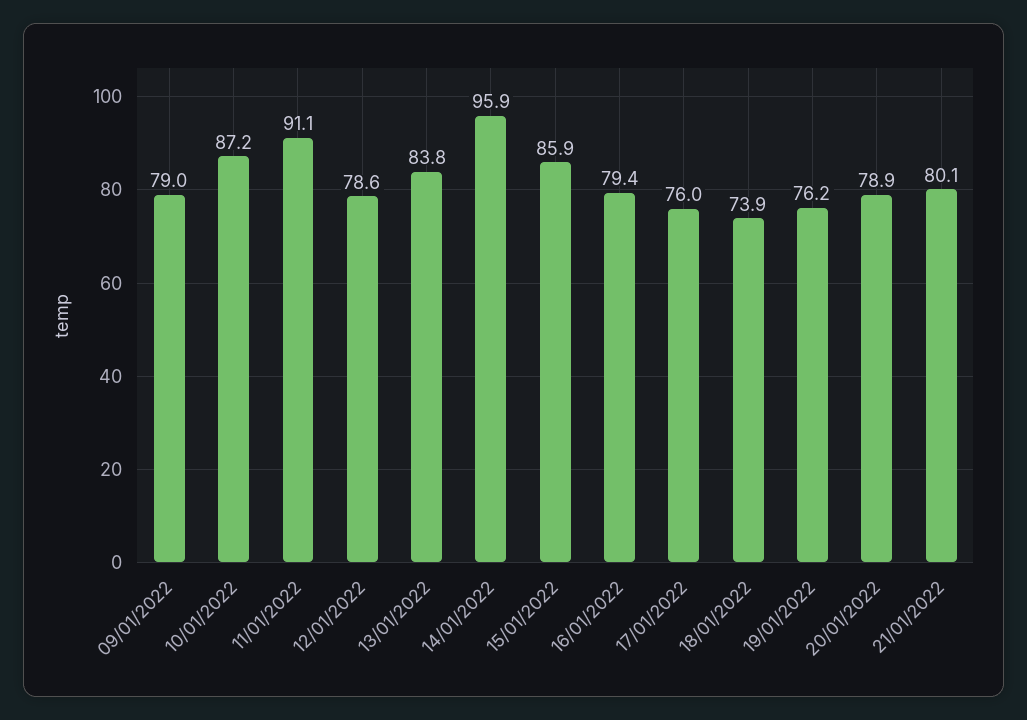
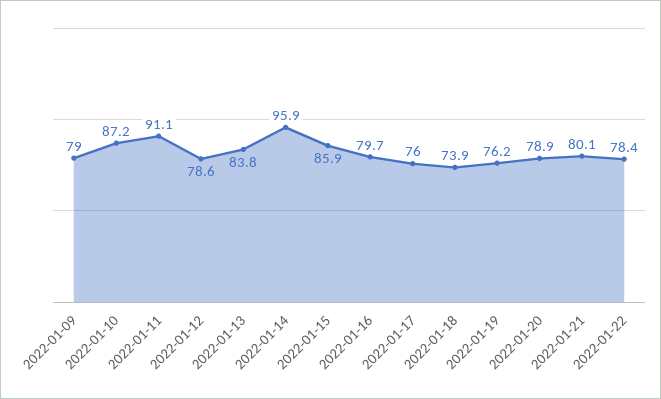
16/01/2022: 79.4 -> 79.7
2022-01-22: none -> 78.4

